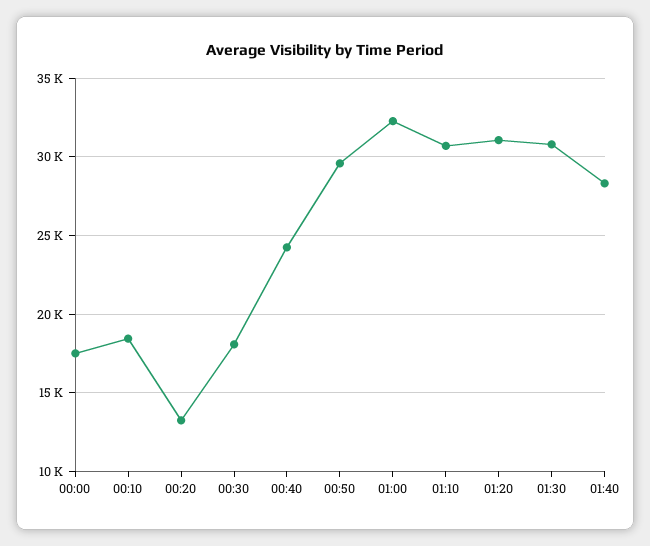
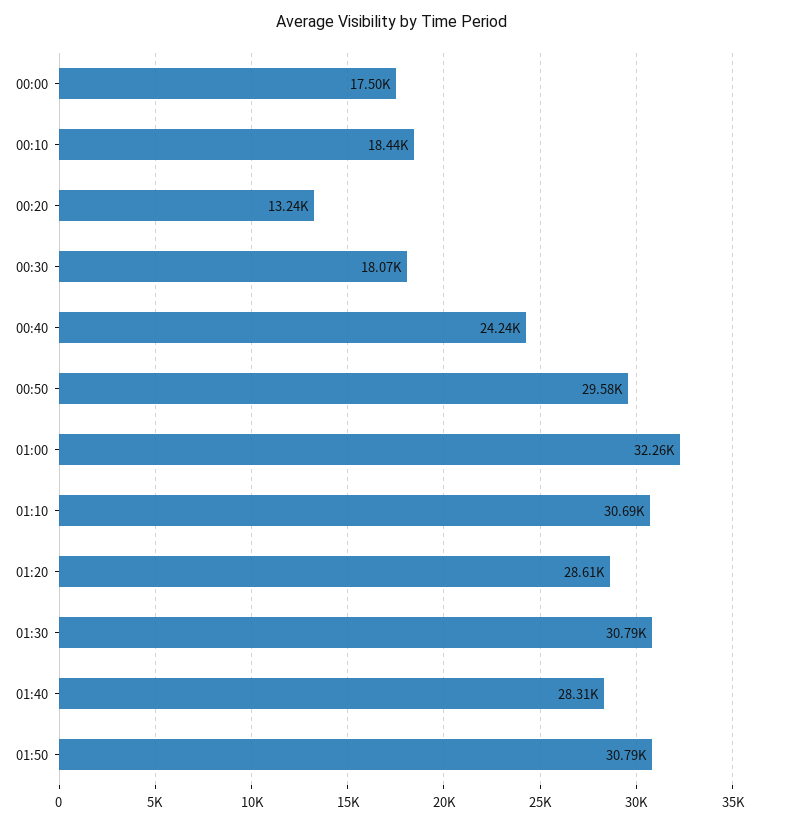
01:20: 31000 -> 28610
01:50: none -> 30790

